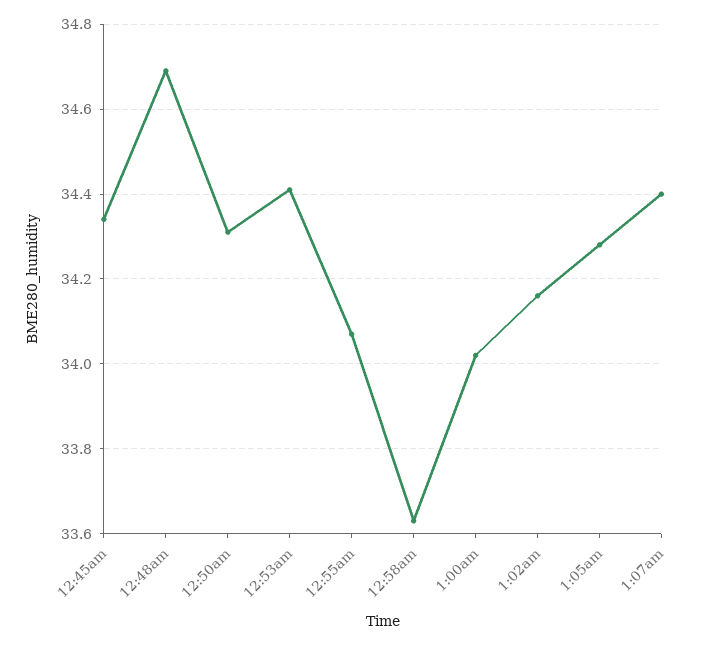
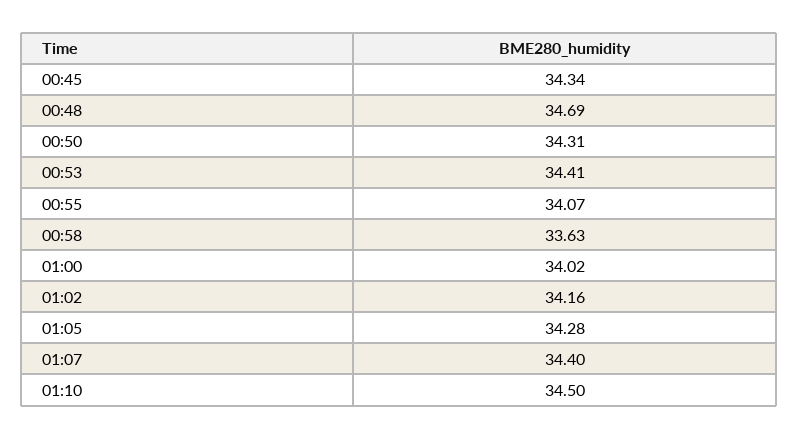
01:10: none -> 34.5

